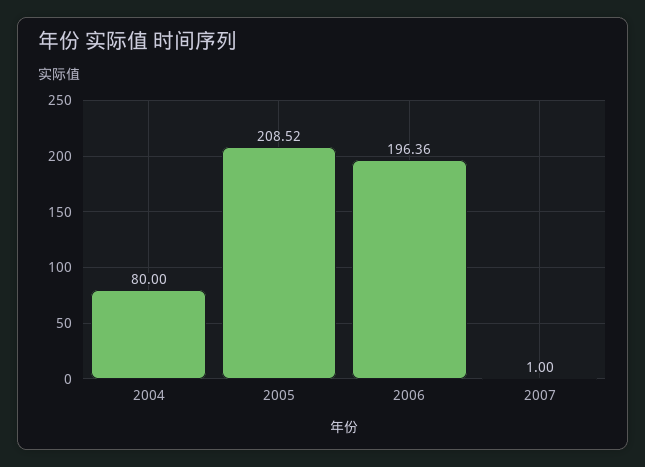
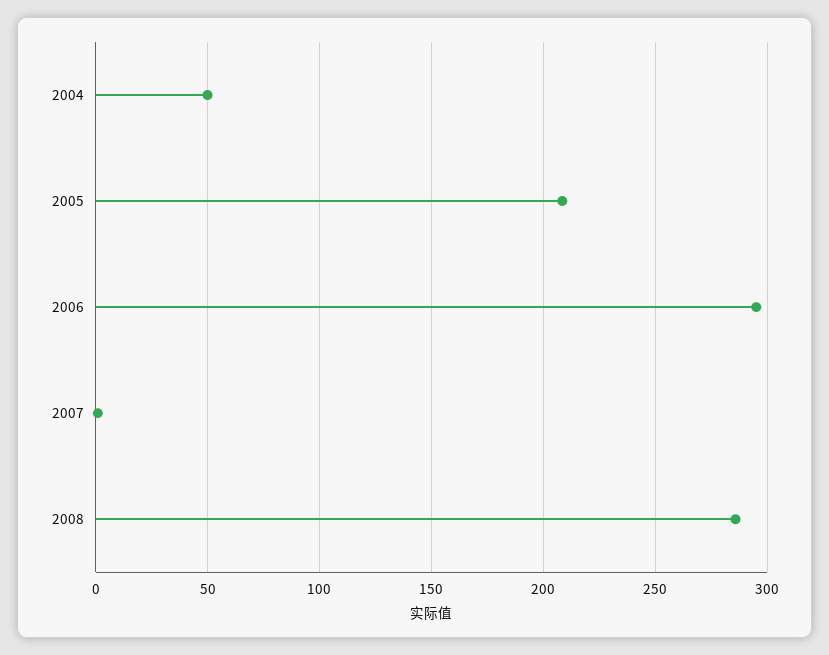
2004: 80 -> 50
2006: 196.36 -> 295
2008: none -> 285

